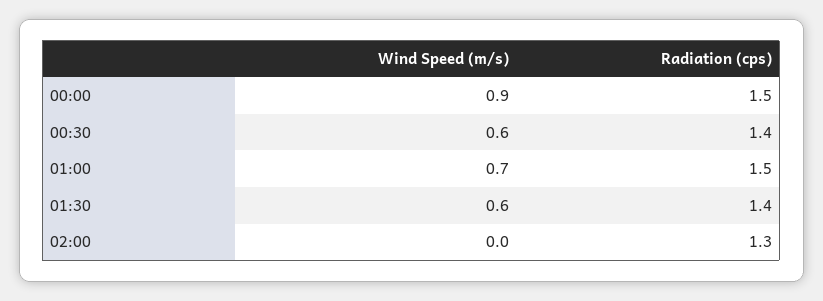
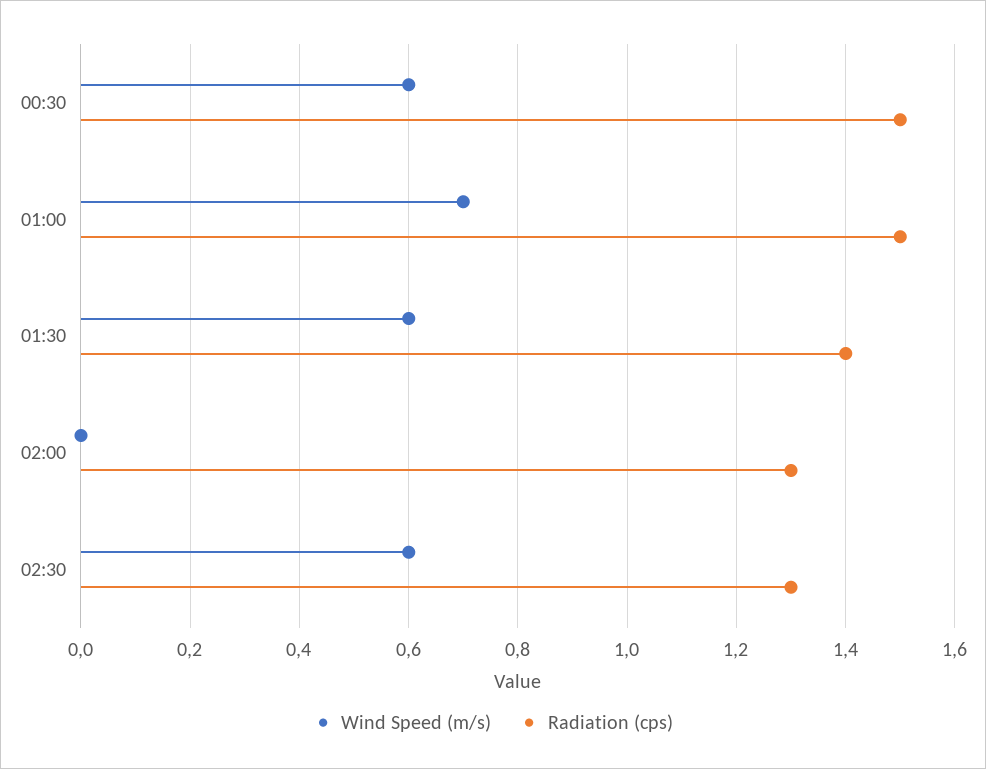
Wind Speed (m/s), 00:00: 0.9 -> none
Radiation (cps), 00:00: 1.5 -> none
Radiation (cps), 00:30: 1.4 -> 1.5
Wind Speed (m/s), 02:30: none -> 0.6
Radiation (cps), 02:30: none -> 1.3

